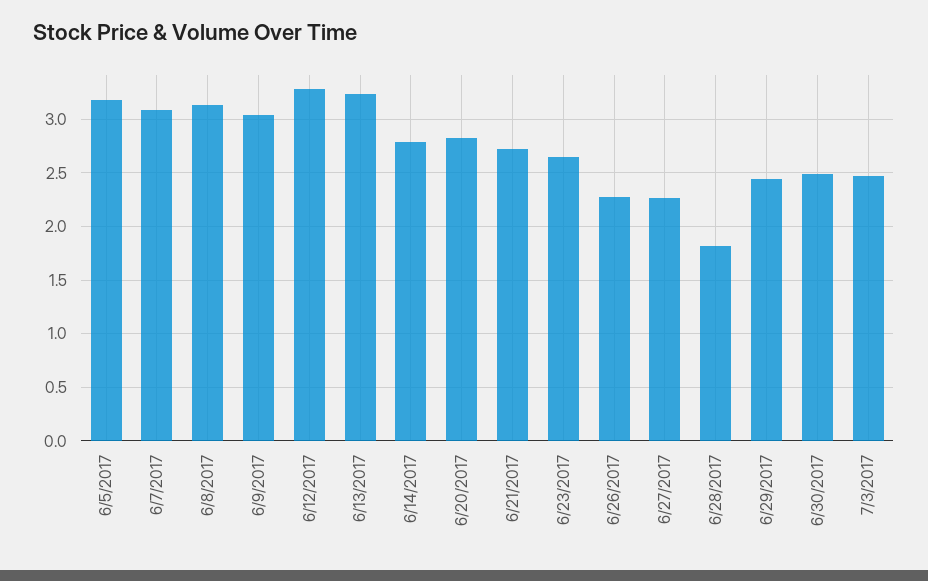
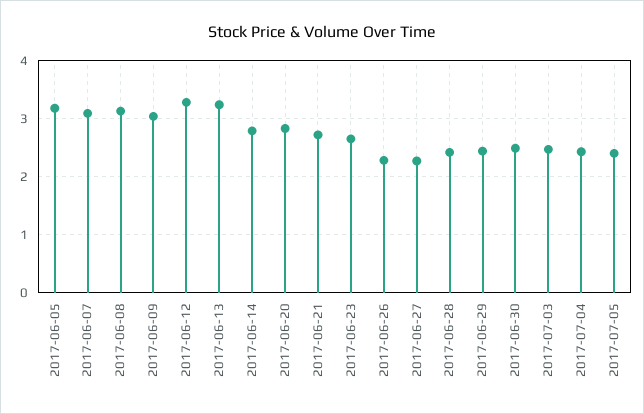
6/28/2017: 1.8 -> 2.4
2017-07-04: none -> 2.4
2017-07-05: none -> 2.4

